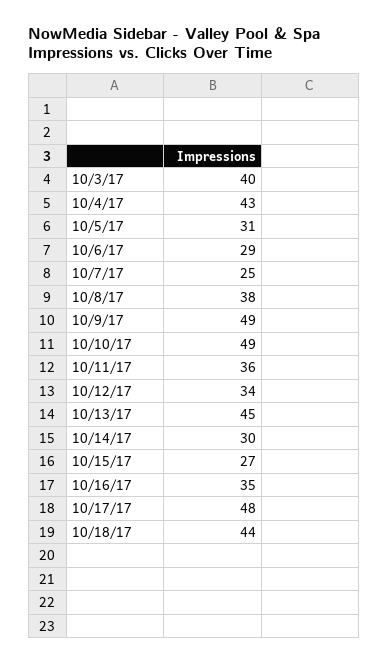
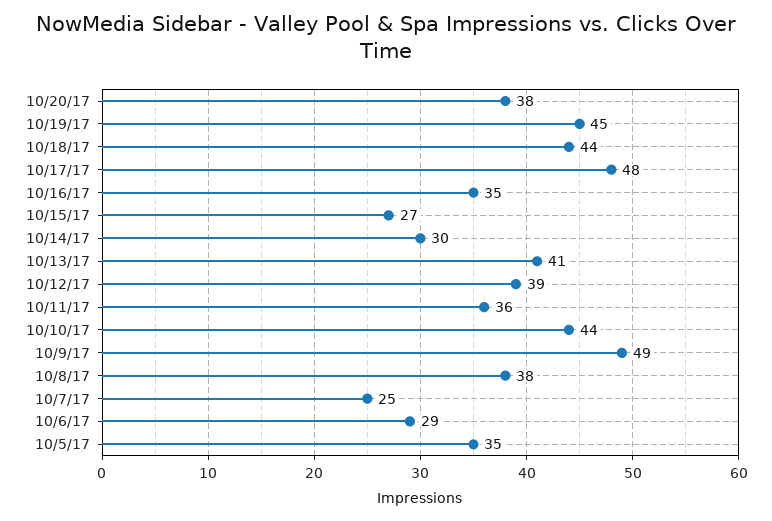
10/3/17: 40 -> none
10/4/17: 43 -> none
10/5/17: 31 -> 35
10/10/17: 49 -> 44
10/12/17: 34 -> 39
10/13/17: 45 -> 41
10/20/17: none -> 38
10/19/17: none -> 45

